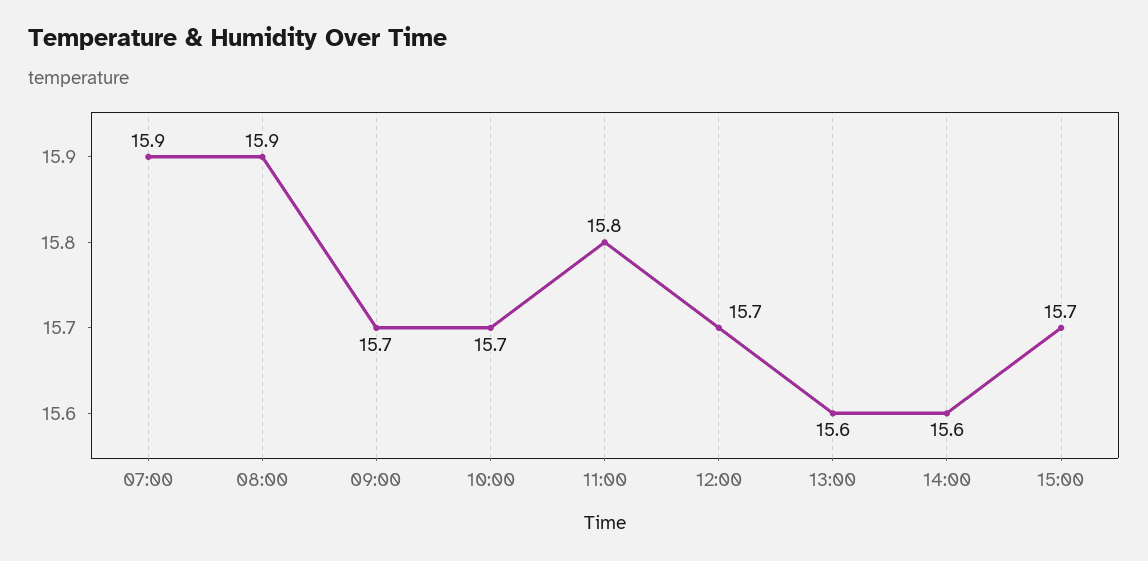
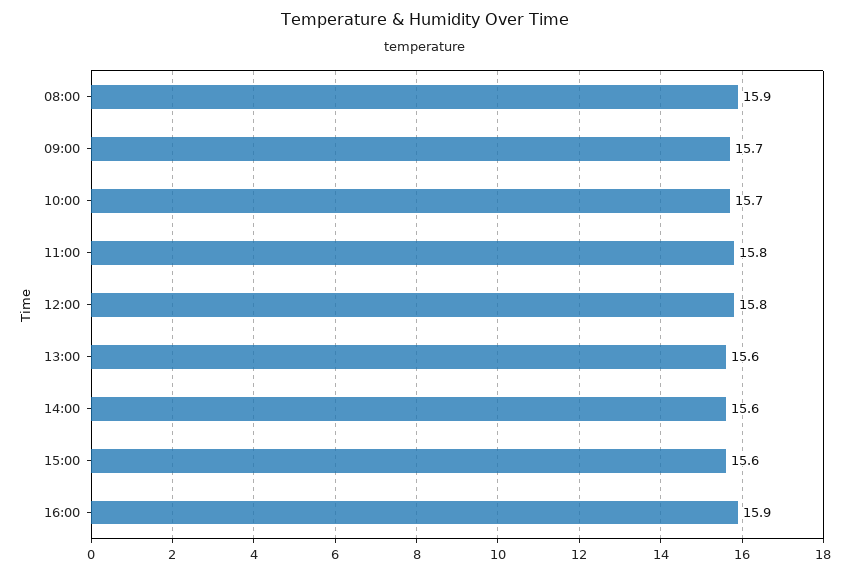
07:00: 15.9 -> none
12:00: 15.7 -> 15.8
15:00: 15.7 -> 15.6
16:00: none -> 15.9

